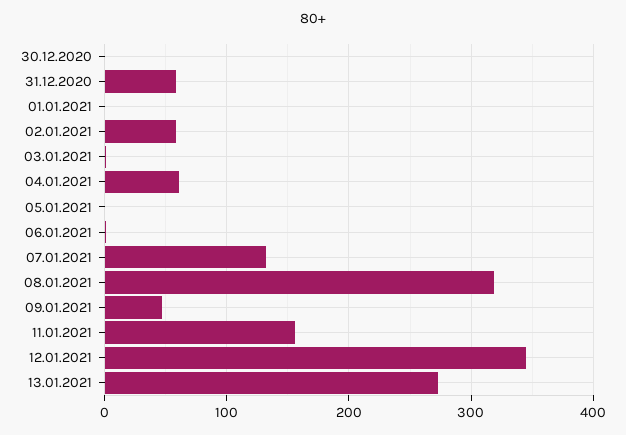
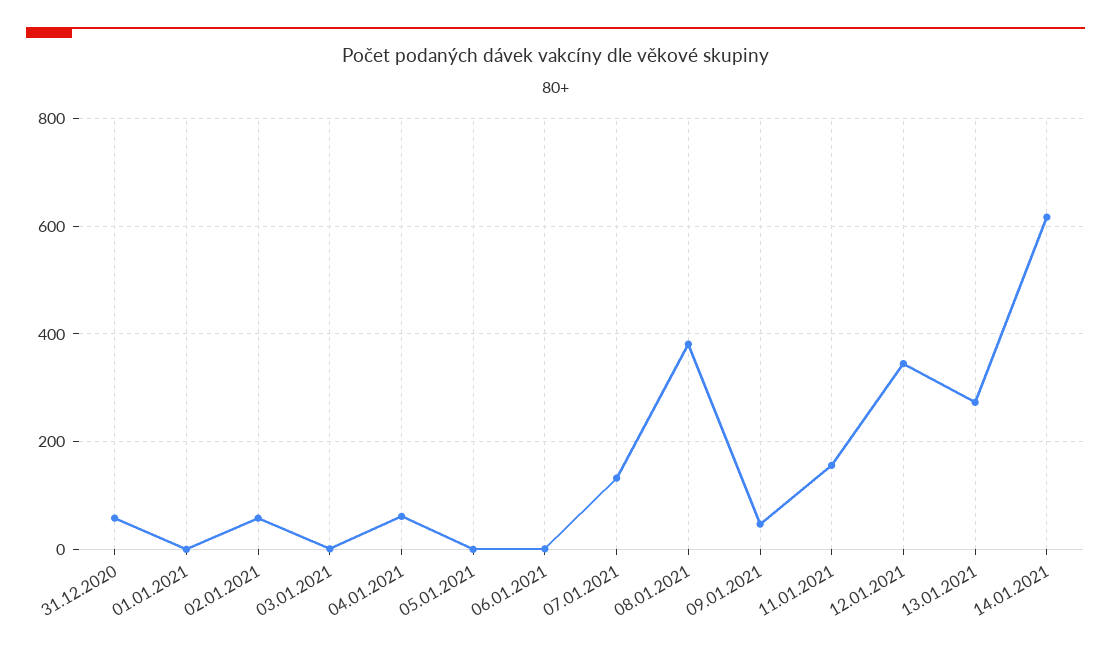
30.12.2020: 0 -> none
08.01.2021: 320 -> 380
14.01.2021: none -> 620

